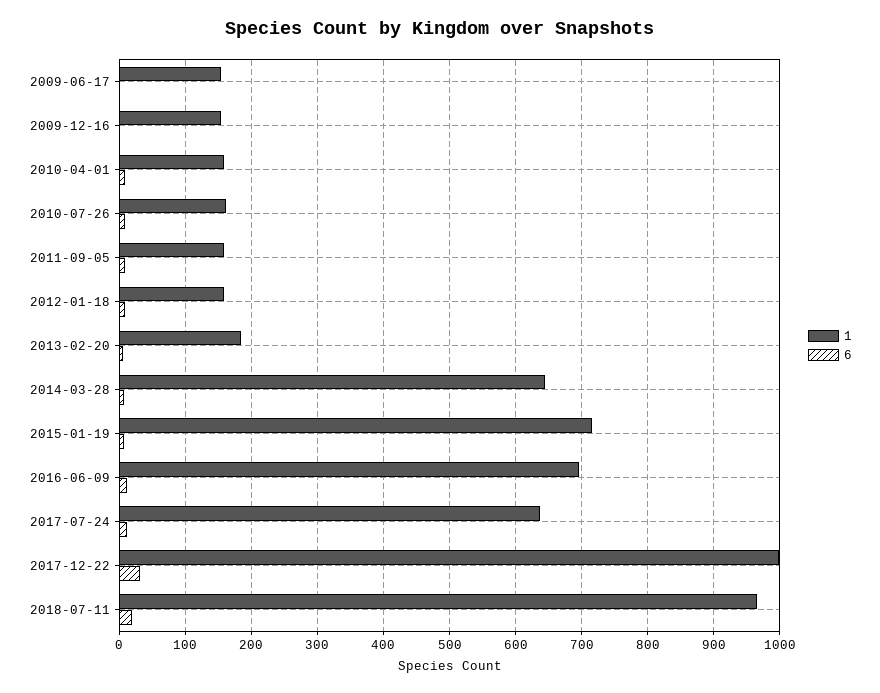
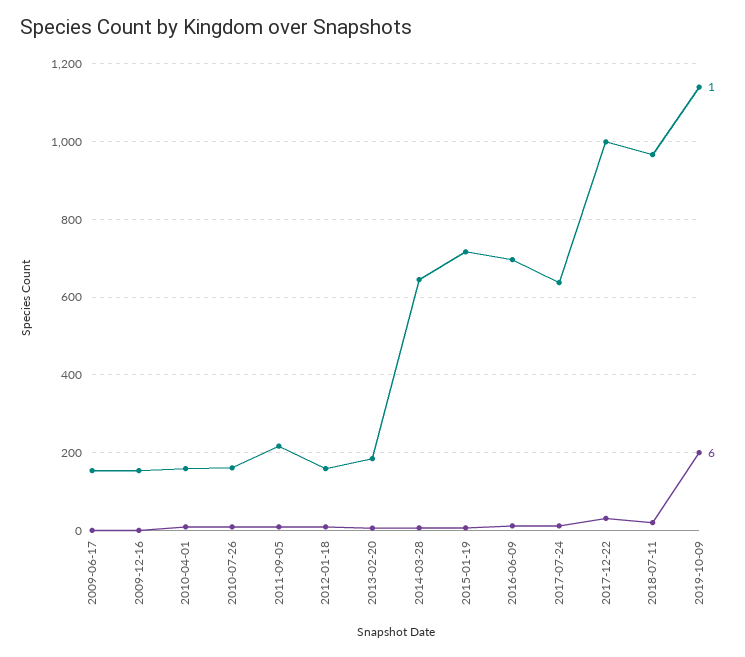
1, 2011-09-05: 160 -> 220
1, 2019-10-09: none -> 1140
6, 2019-10-09: none -> 200

